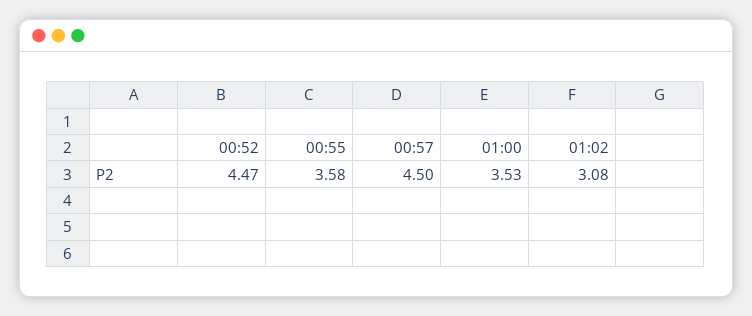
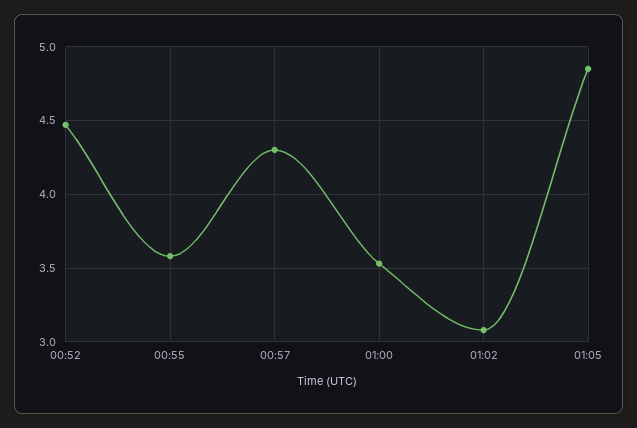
00:57: 4.5 -> 4.3
01:05: none -> 4.85

